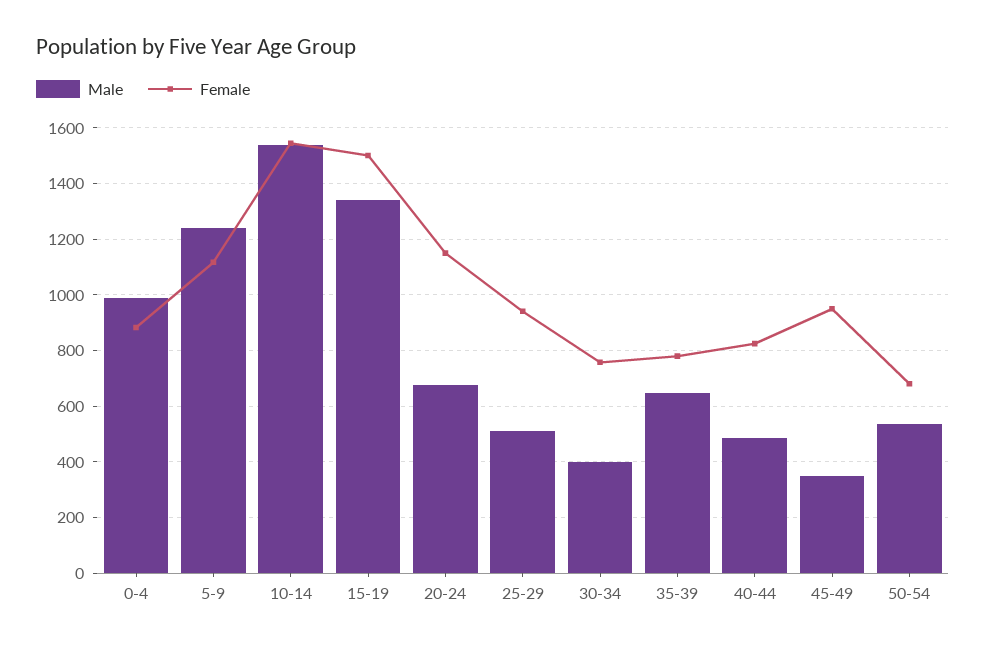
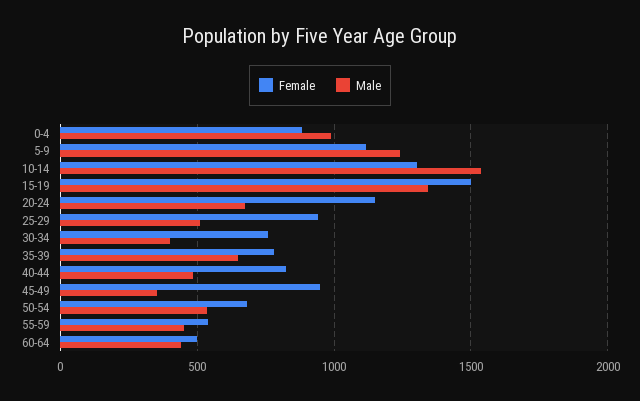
Female, 10-14: 1550 -> 1300
Female, 55-59: none -> 550
Male, 55-59: none -> 450
Female, 60-64: none -> 500
Male, 60-64: none -> 450

